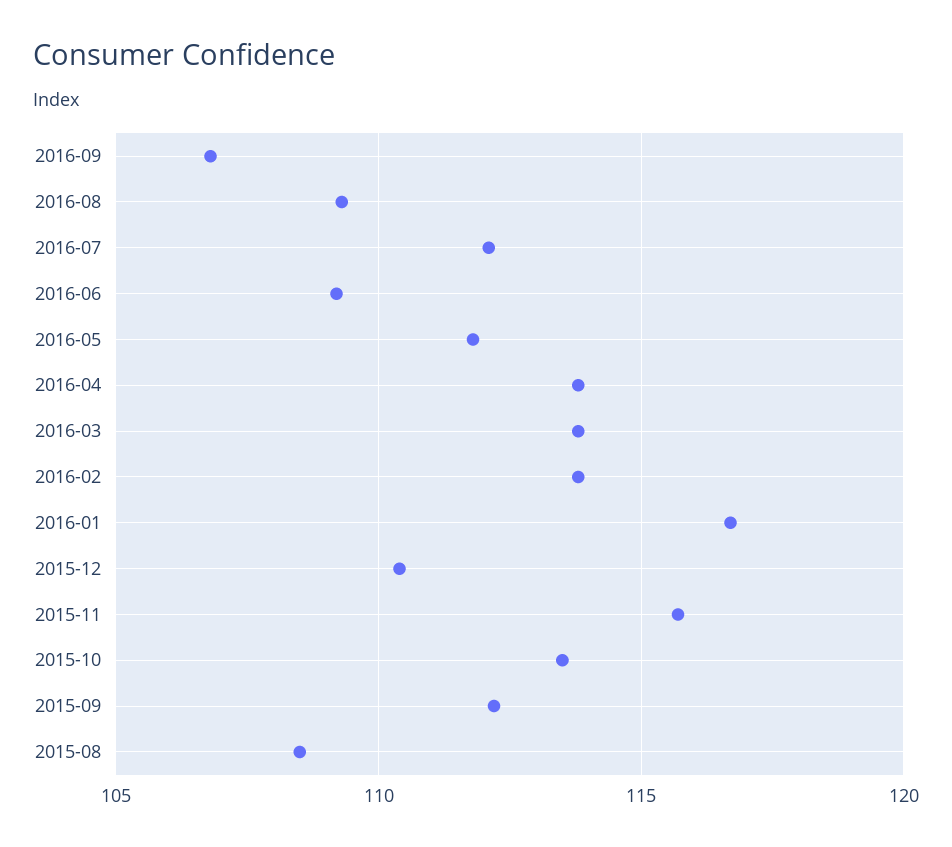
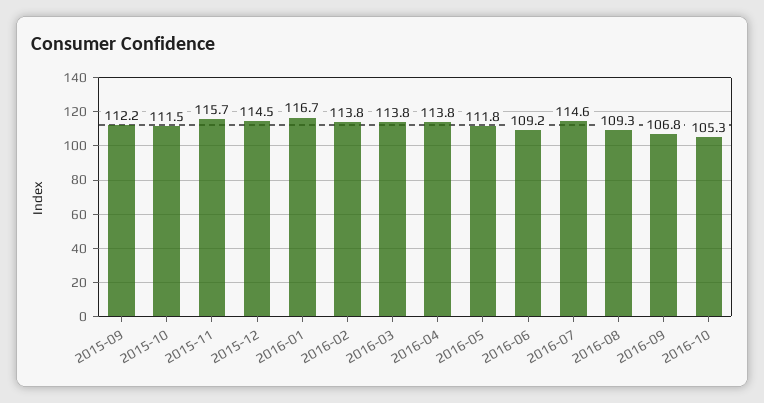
2016-07: 112 -> 114.6
2015-12: 110.5 -> 114.5
2015-10: 113.5 -> 111.5
2015-08: 108.5 -> none
2016-10: none -> 105.3

